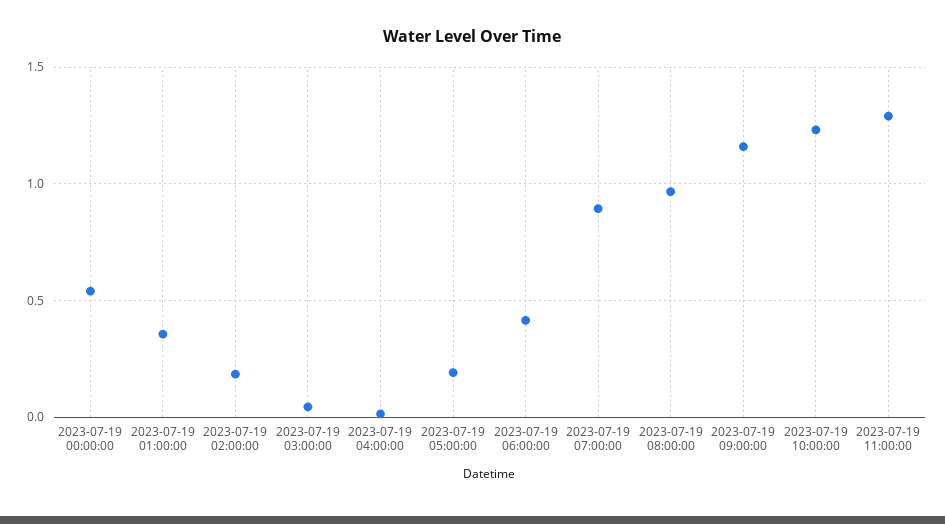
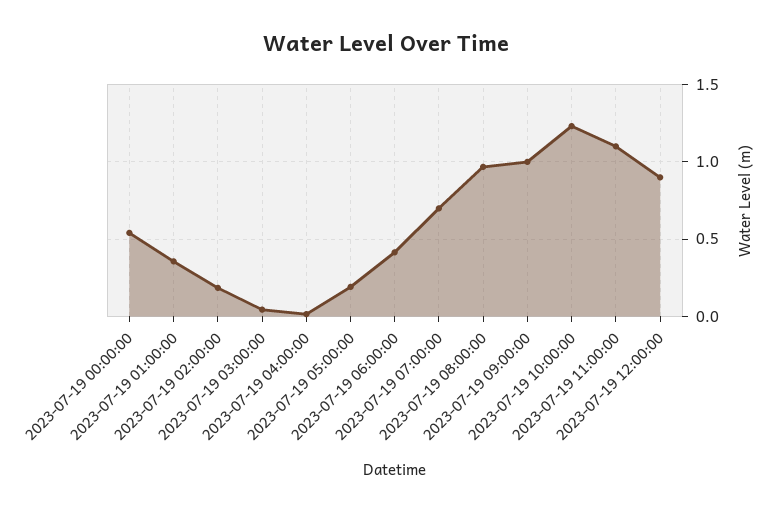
2023-07-19 07:00:00: 0.9 -> 0.7
2023-07-19 09:00:00: 1.15 -> 1
2023-07-19 11:00:00: 1.3 -> 1.1
2023-07-19 12:00:00: none -> 0.9

